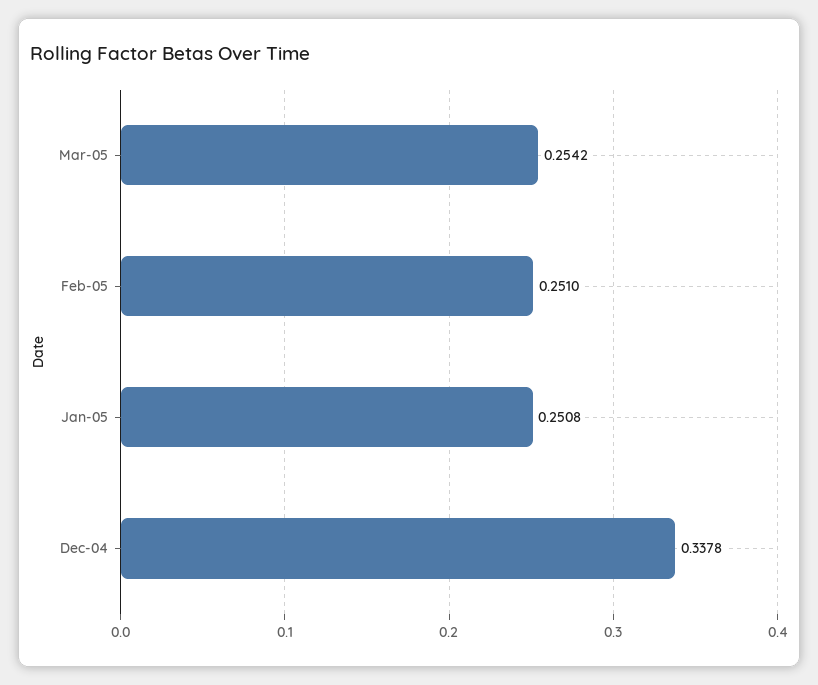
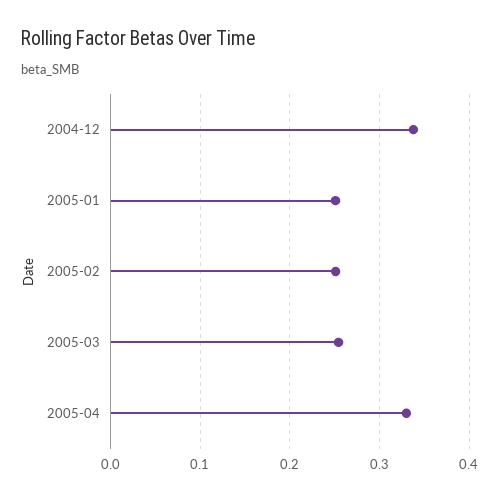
2005-04: none -> 0.33

